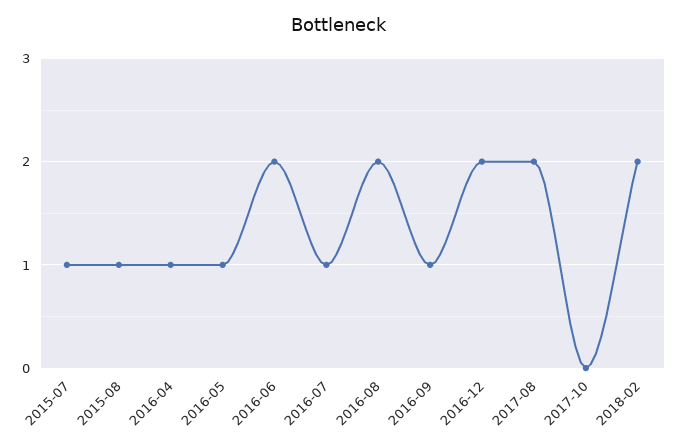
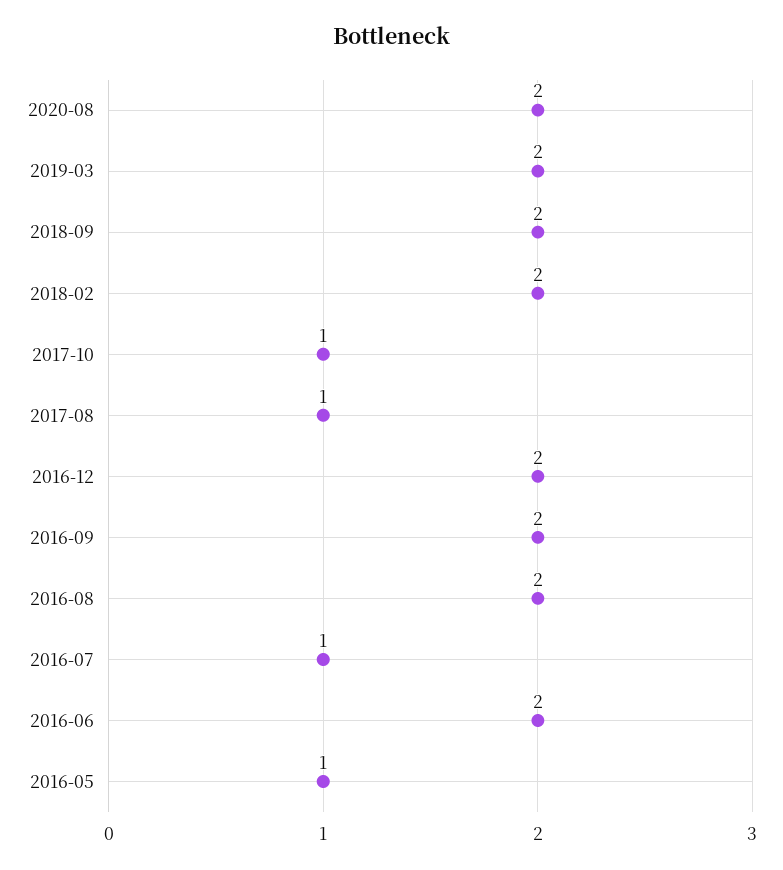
2015-07: 1 -> none
2015-08: 1 -> none
2016-04: 1 -> none
2016-09: 1 -> 2
2017-08: 2 -> 1
2017-10: 0 -> 1
2020-08: none -> 2
2019-03: none -> 2
2018-09: none -> 2

